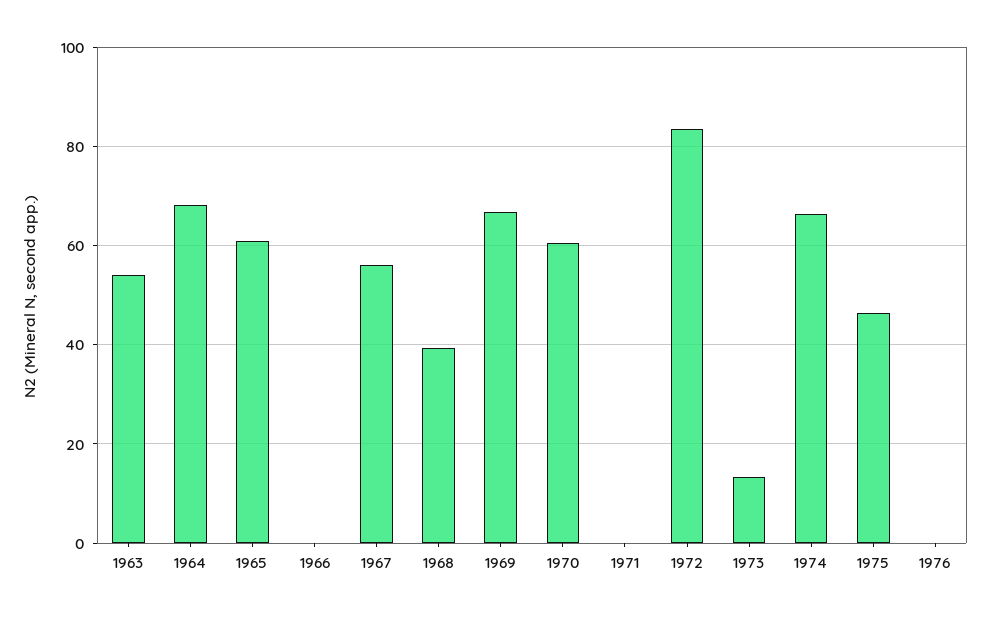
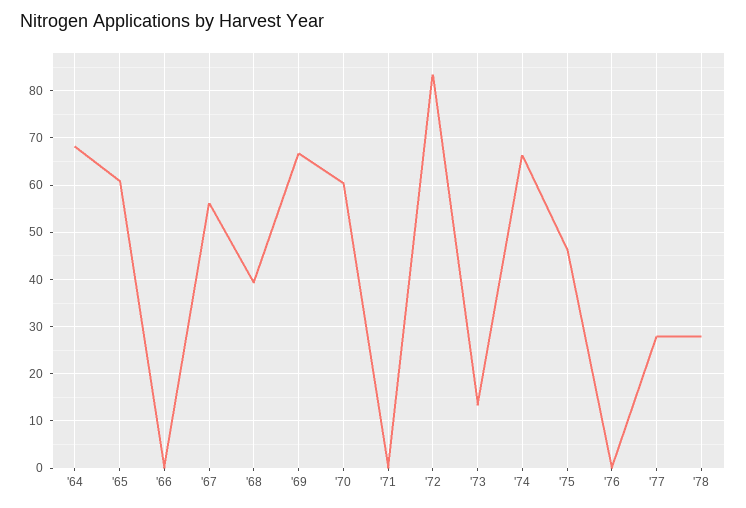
1963: 54 -> none
'77: none -> 28
'78: none -> 28

